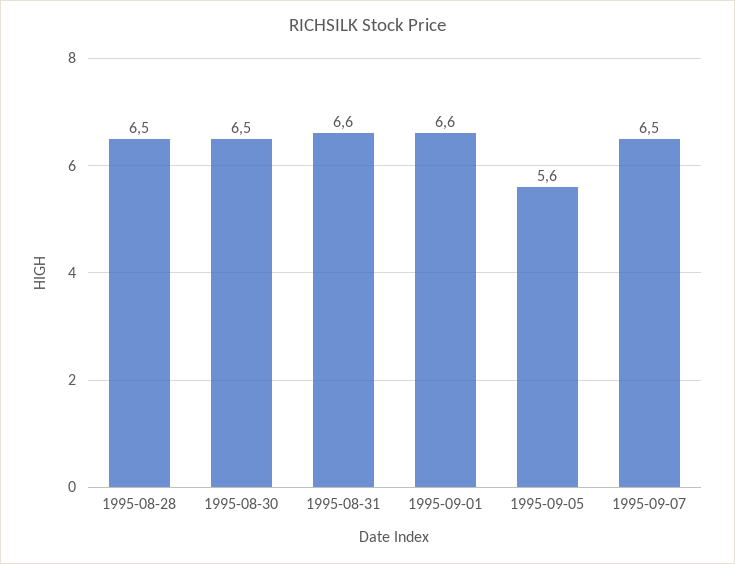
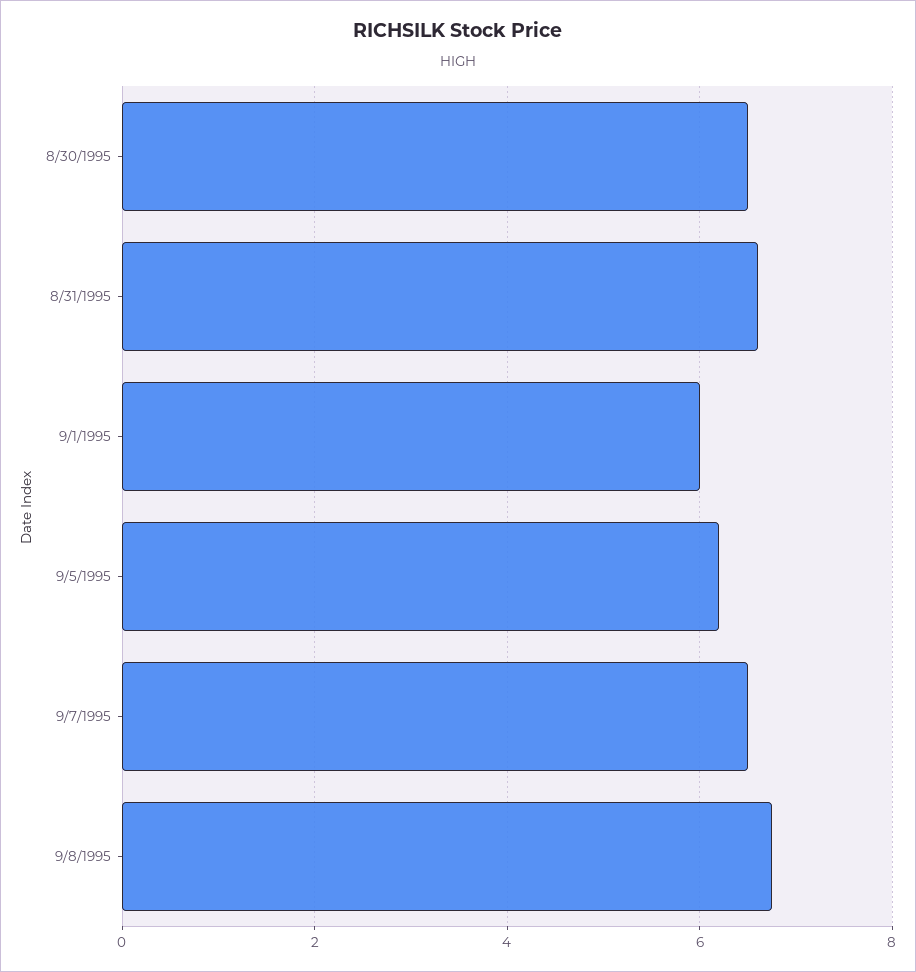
1995-08-28: 6.5 -> none
1995-09-01: 6.6 -> 6
1995-09-05: 5.6 -> 6.2
9/8/1995: none -> 6.8

